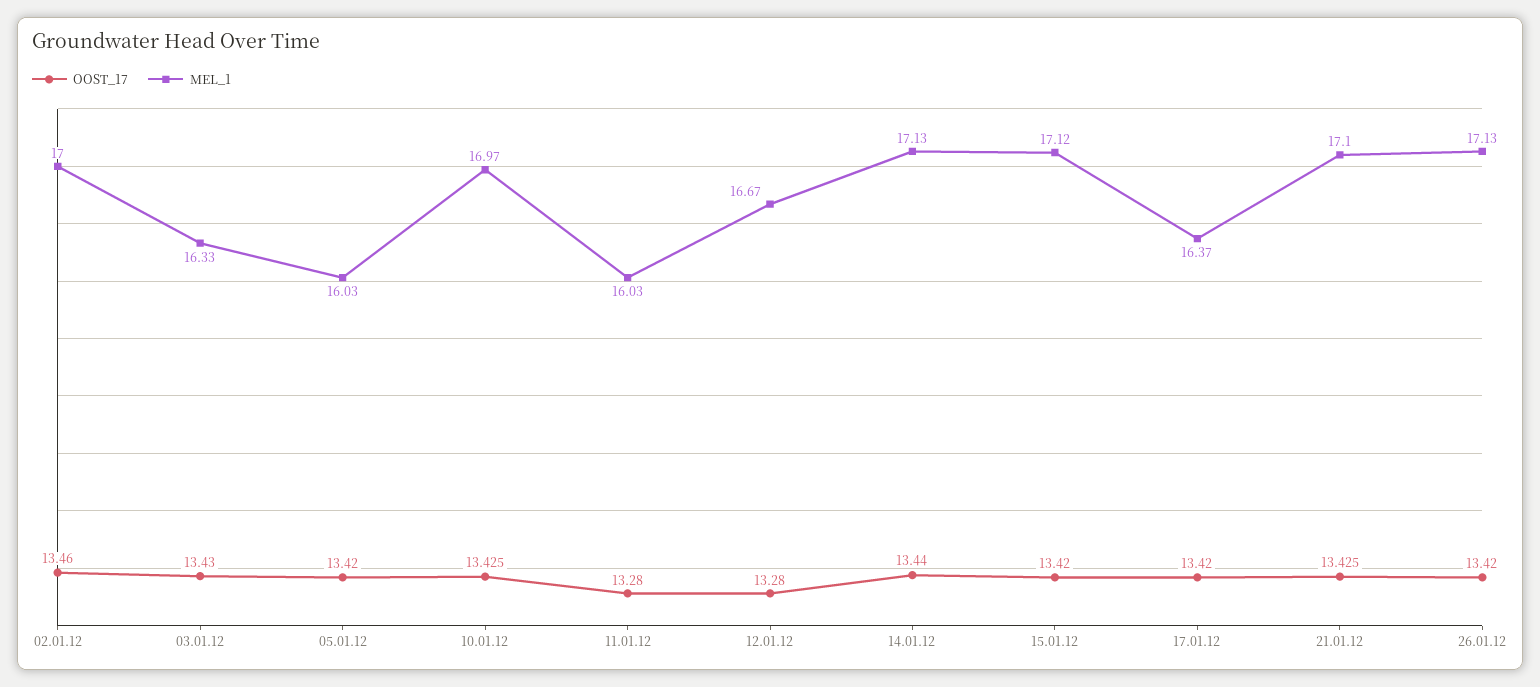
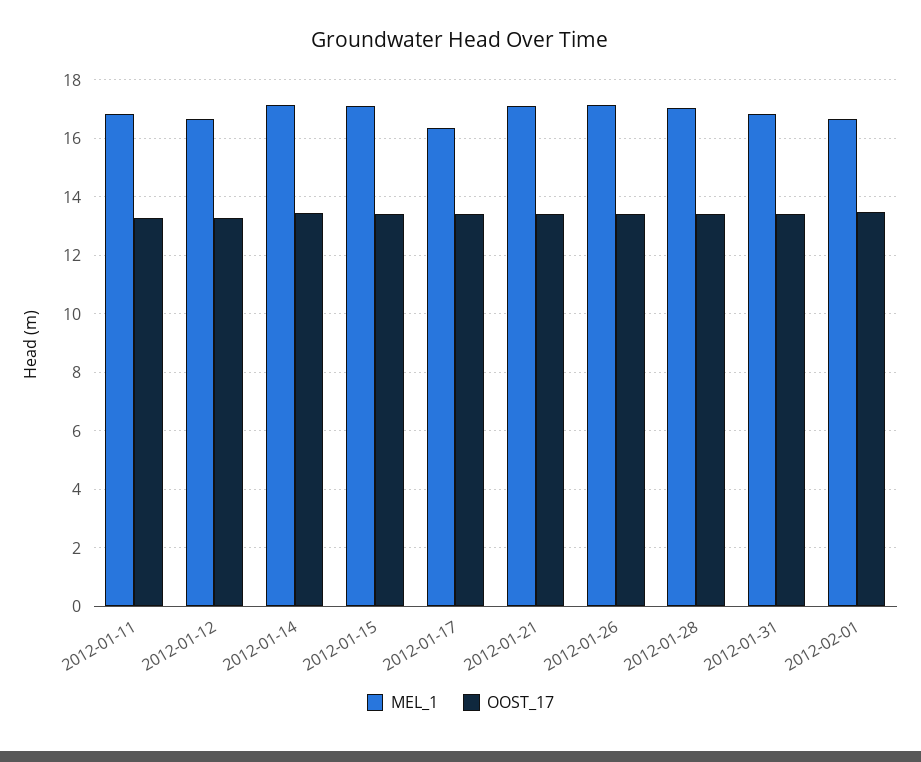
OOST_17, 02.01.12: 13.46 -> none
MEL_1, 02.01.12: 17 -> none
OOST_17, 03.01.12: 13.43 -> none
MEL_1, 03.01.12: 16.33 -> none
OOST_17, 05.01.12: 13.42 -> none
MEL_1, 05.01.12: 16.03 -> none
OOST_17, 10.01.12: 13.425 -> none
MEL_1, 10.01.12: 16.97 -> none
MEL_1, 11.01.12: 16.03 -> 16.75
MEL_1, 2012-01-28: none -> 17
OOST_17, 2012-01-28: none -> 13.5
MEL_1, 2012-01-31: none -> 16.75
OOST_17, 2012-01-31: none -> 13.5
MEL_1, 2012-02-01: none -> 16.75
OOST_17, 2012-02-01: none -> 13.5

